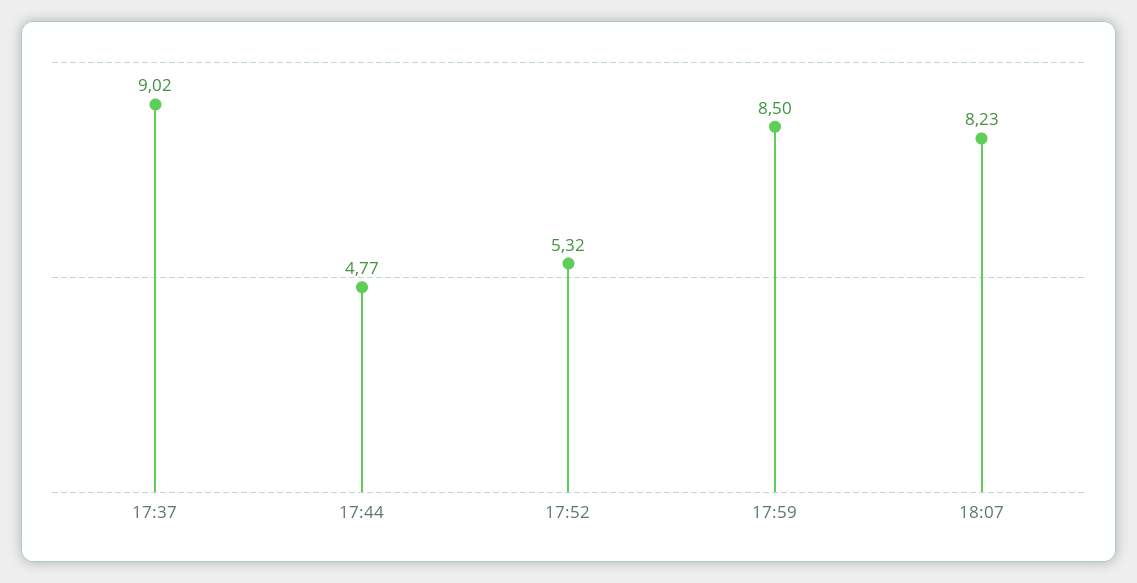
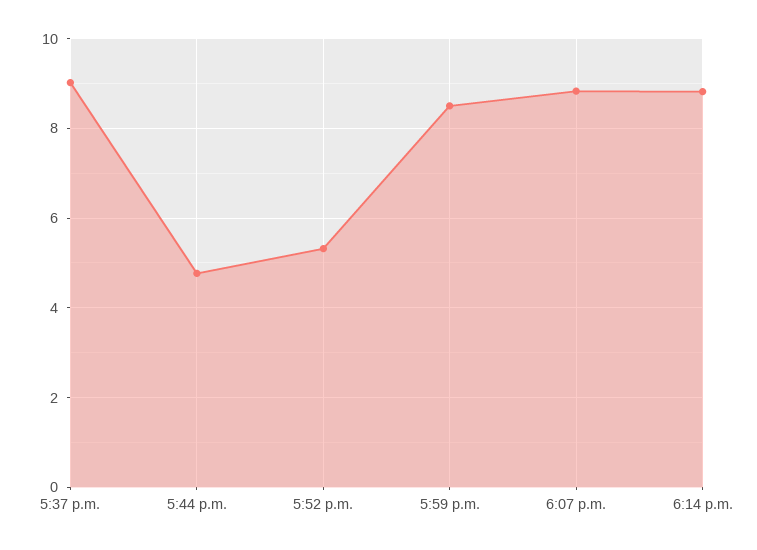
18:07: 8.23 -> 8.8
6:14 p.m.: none -> 8.8

